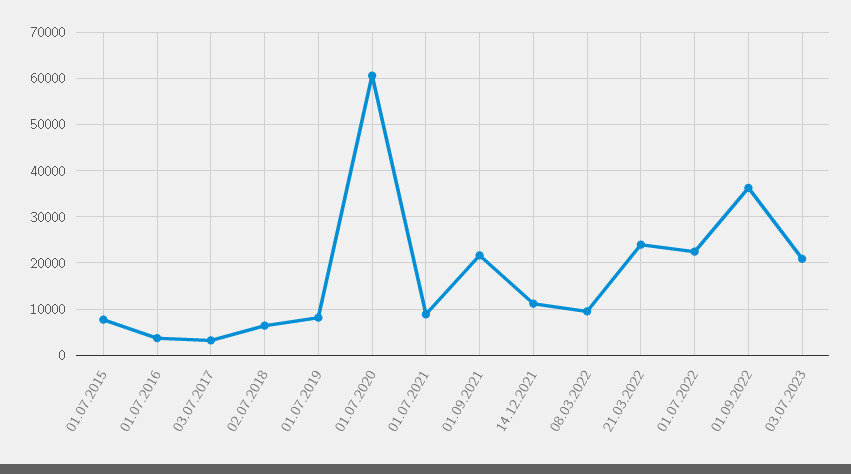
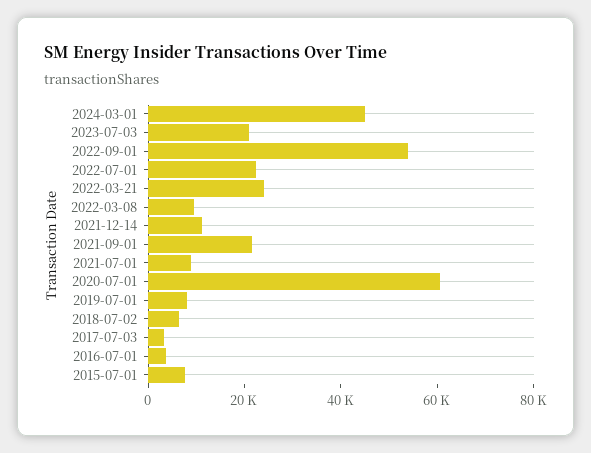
01.09.2022: 36000 -> 55000
2024-03-01: none -> 45000

